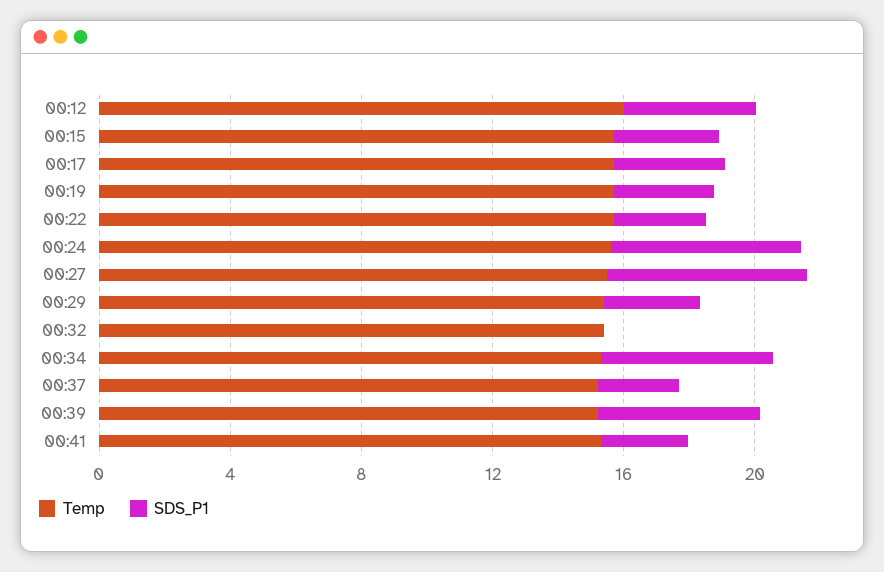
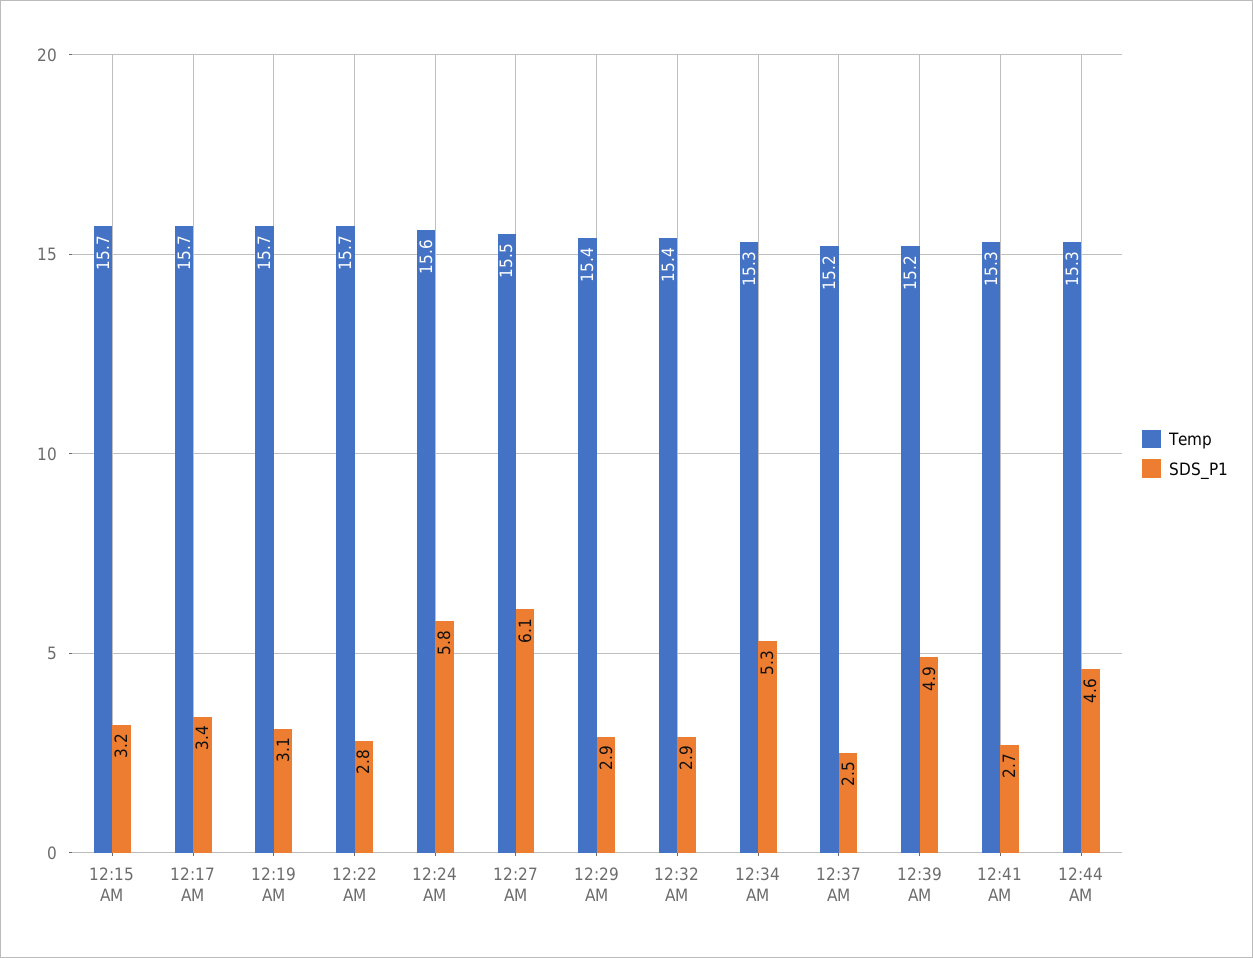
Temp, 00:12: 16 -> none
SDS_P1, 00:12: 4 -> none
SDS_P1, 00:32: 0 -> 2.9
Temp, 12:44 AM: none -> 15.3
SDS_P1, 12:44 AM: none -> 4.6

